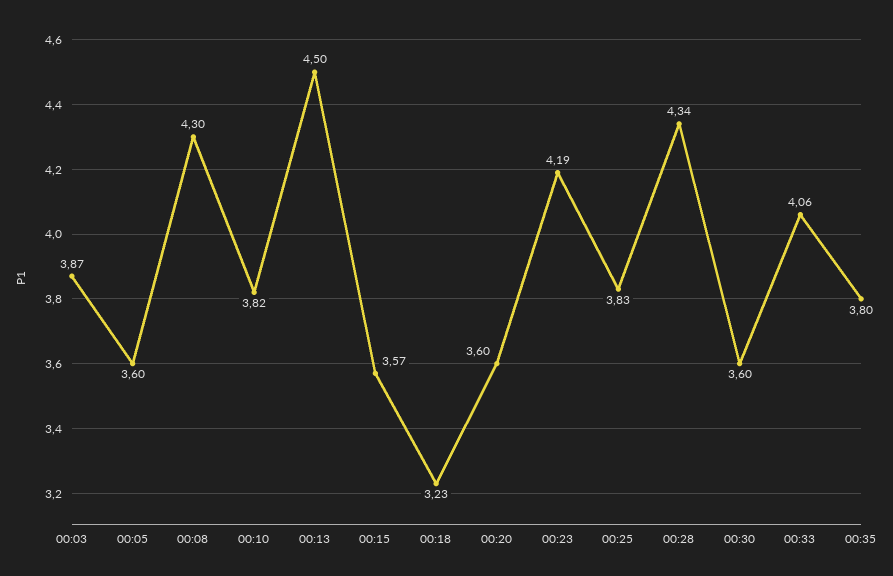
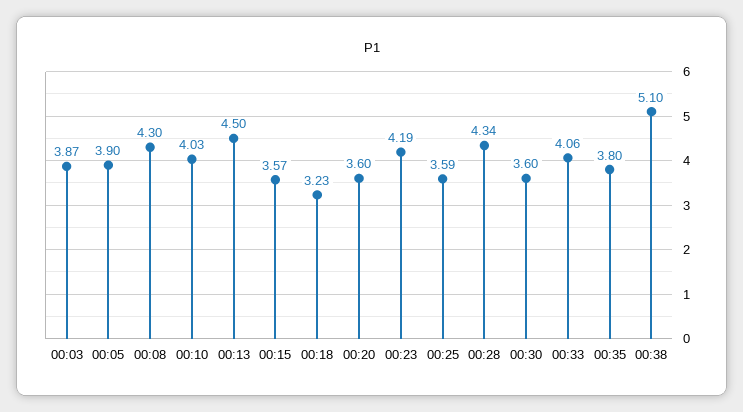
00:05: 3.6 -> 3.9
00:10: 3.82 -> 4.03
00:25: 3.83 -> 3.59
00:38: none -> 5.1

